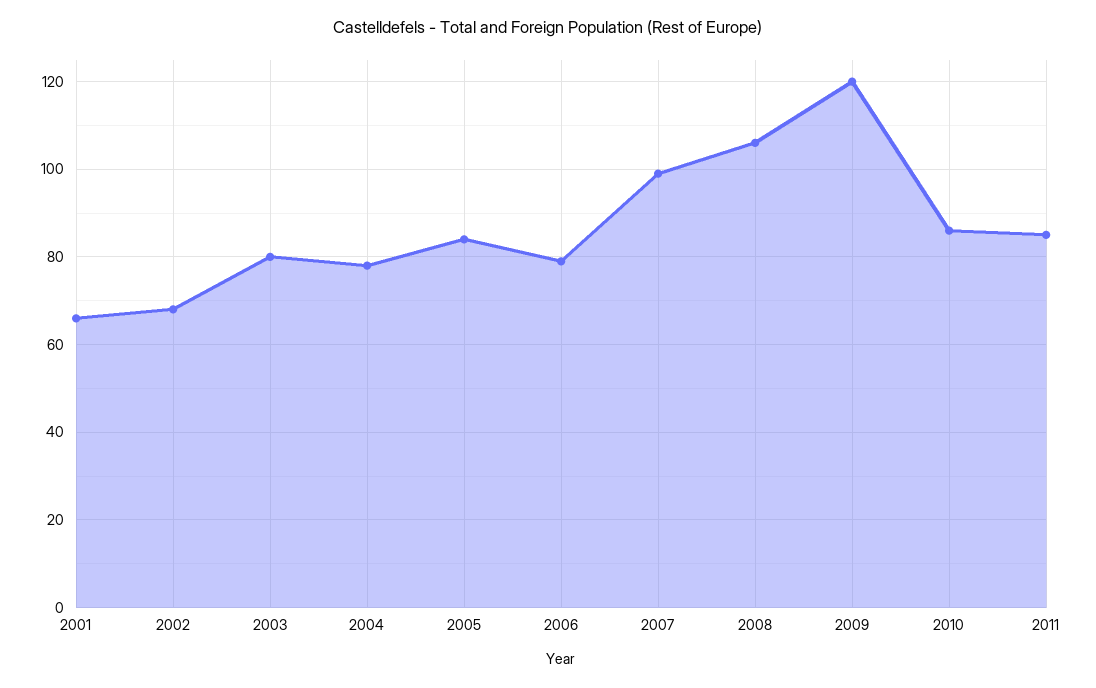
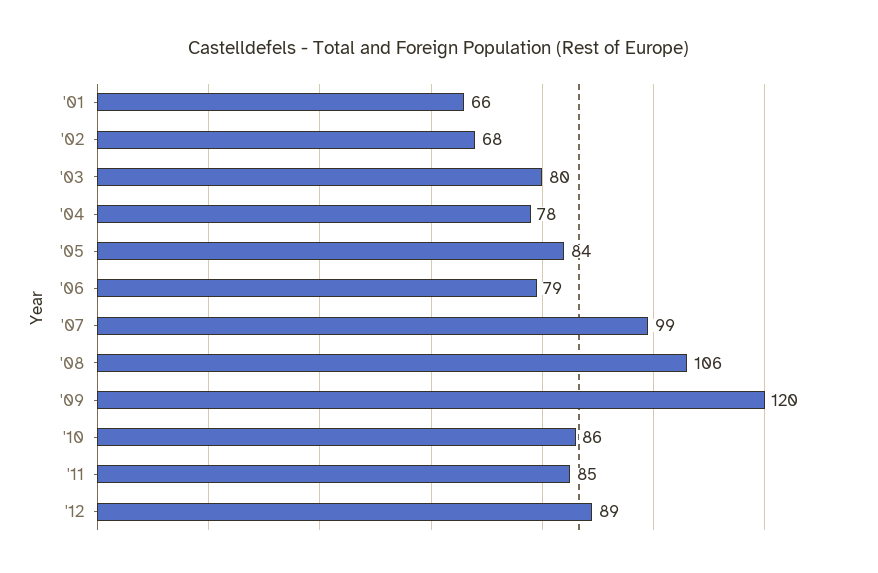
'12: none -> 89

